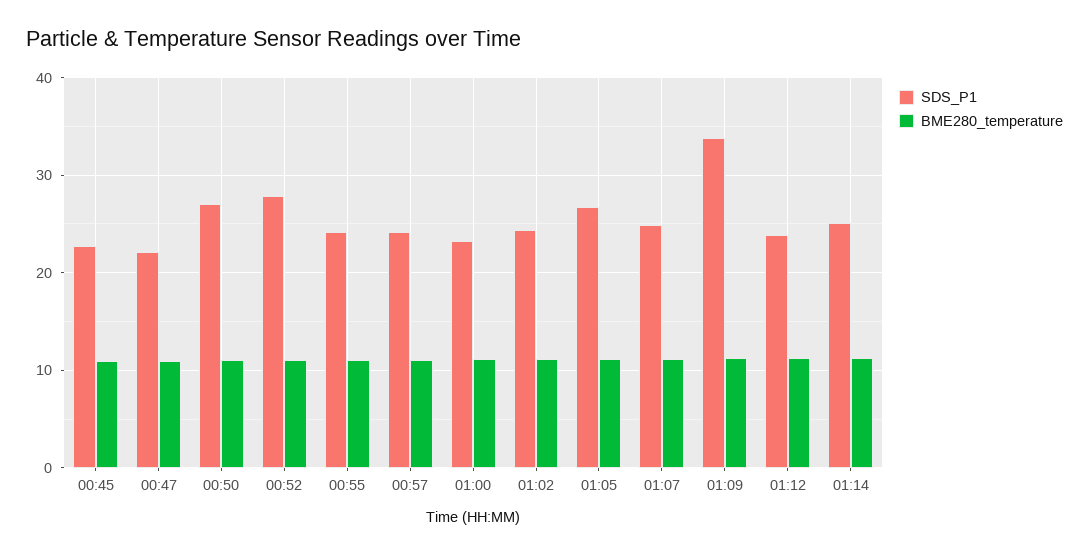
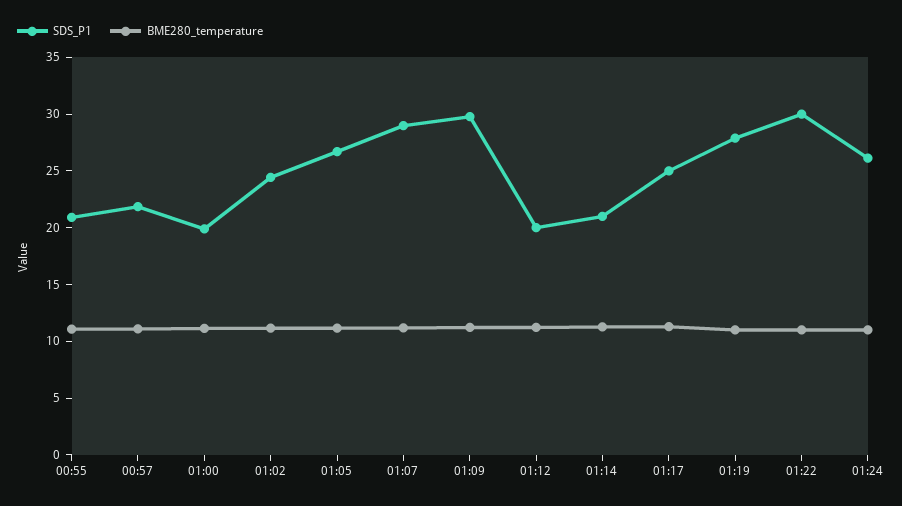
SDS_P1, 00:45: 23 -> none
BME280_temperature, 00:45: 11 -> none
SDS_P1, 00:47: 22 -> none
BME280_temperature, 00:47: 11 -> none
SDS_P1, 00:50: 27 -> none
BME280_temperature, 00:50: 11 -> none
SDS_P1, 00:52: 28 -> none
BME280_temperature, 00:52: 11 -> none
SDS_P1, 00:55: 24 -> 21
SDS_P1, 00:57: 24 -> 22
SDS_P1, 01:00: 23 -> 20
SDS_P1, 01:07: 25 -> 29
SDS_P1, 01:09: 34 -> 30
SDS_P1, 01:12: 24 -> 20
SDS_P1, 01:14: 25 -> 21
SDS_P1, 01:17: none -> 25
BME280_temperature, 01:17: none -> 11
SDS_P1, 01:19: none -> 28
BME280_temperature, 01:19: none -> 11
SDS_P1, 01:22: none -> 30
BME280_temperature, 01:22: none -> 11
SDS_P1, 01:24: none -> 26
BME280_temperature, 01:24: none -> 11

